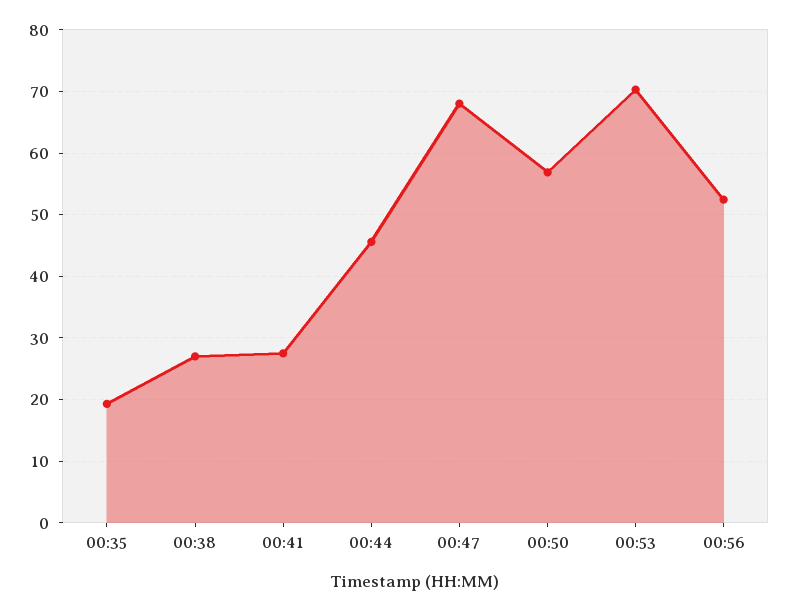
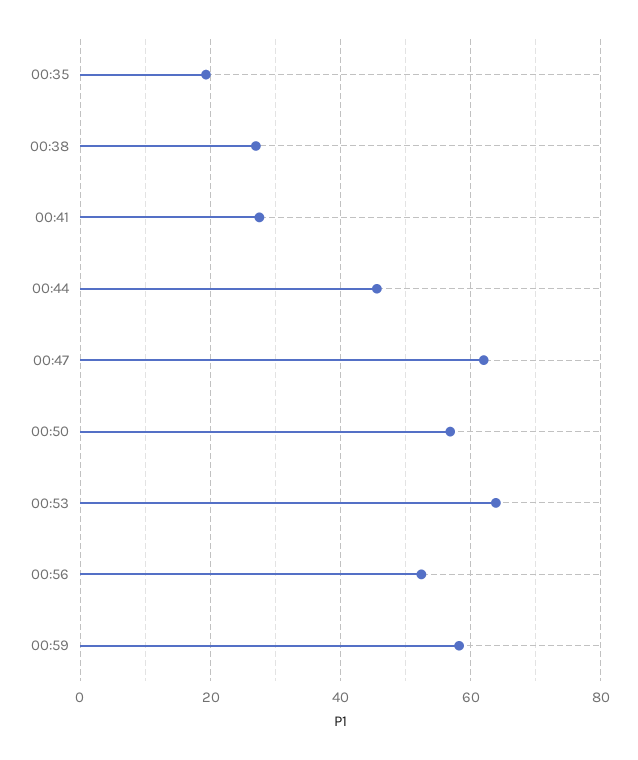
00:47: 68 -> 62
00:53: 70 -> 64
00:59: none -> 58

